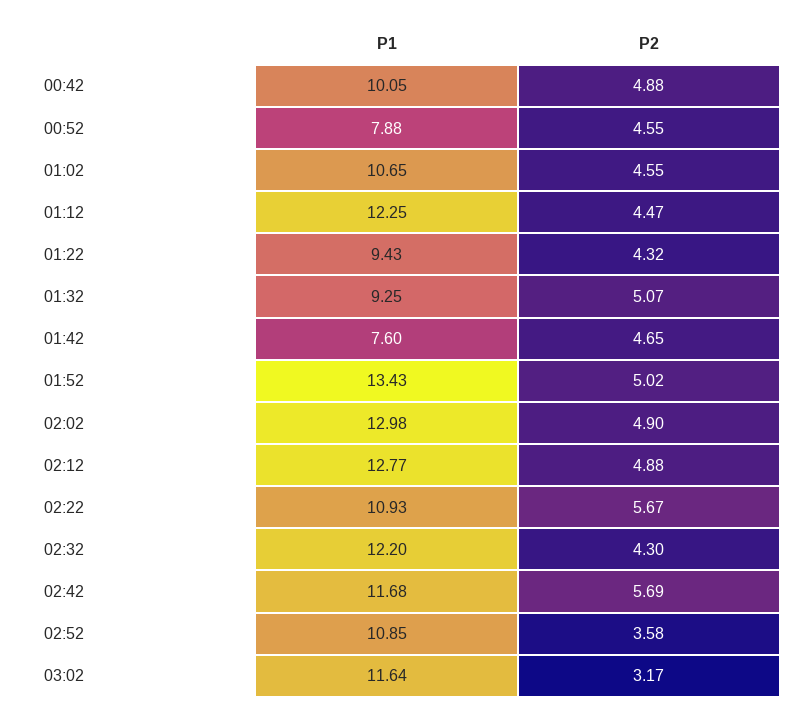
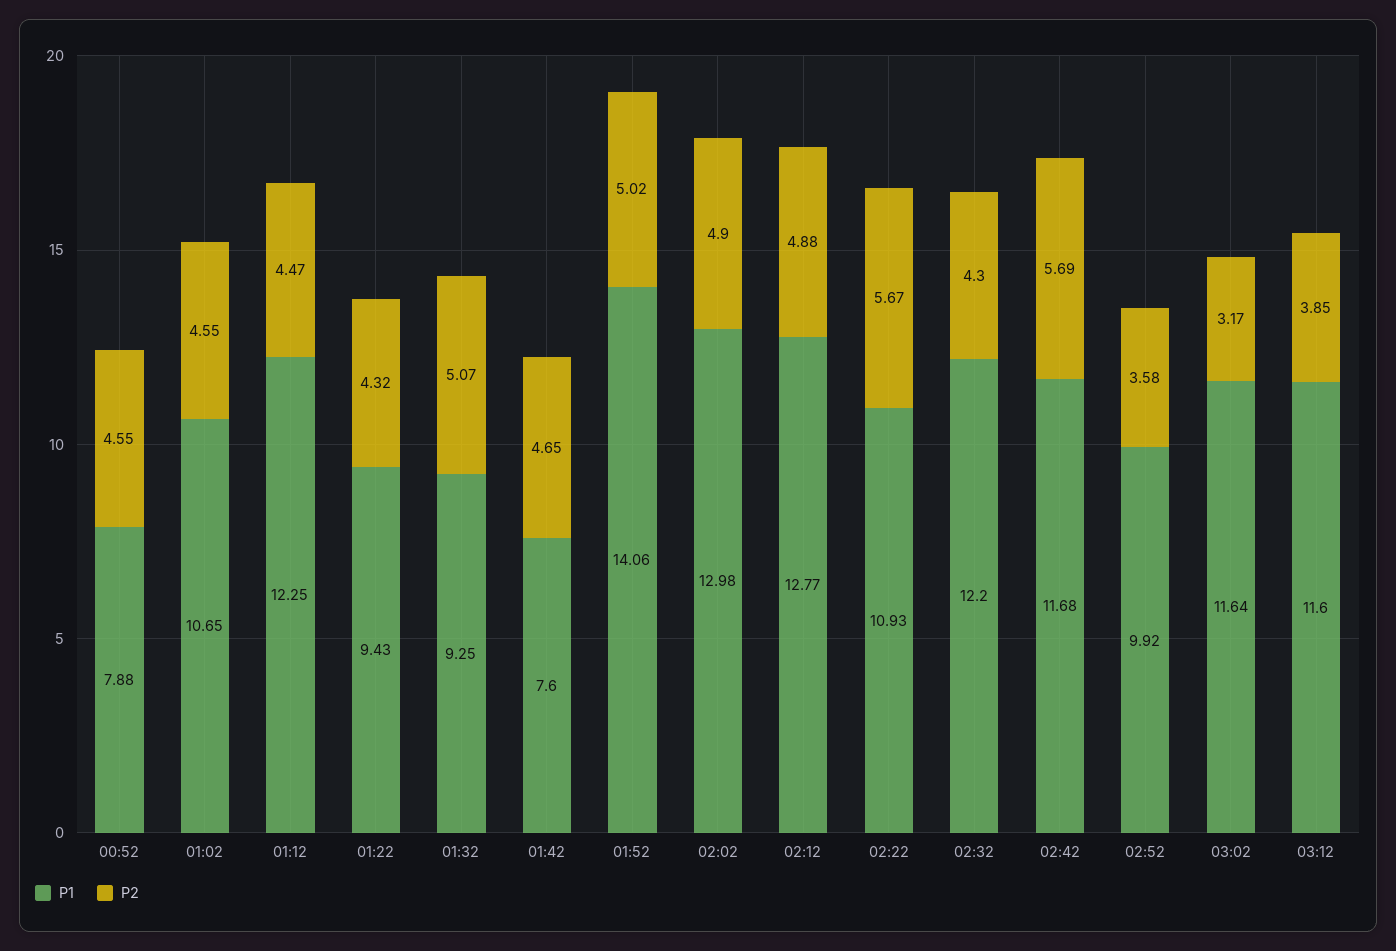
P1, 00:42: 10.05 -> none
P2, 00:42: 4.88 -> none
P1, 01:52: 13.43 -> 14.06
P1, 02:52: 10.85 -> 9.92
P1, 03:12: none -> 11.6
P2, 03:12: none -> 3.85

